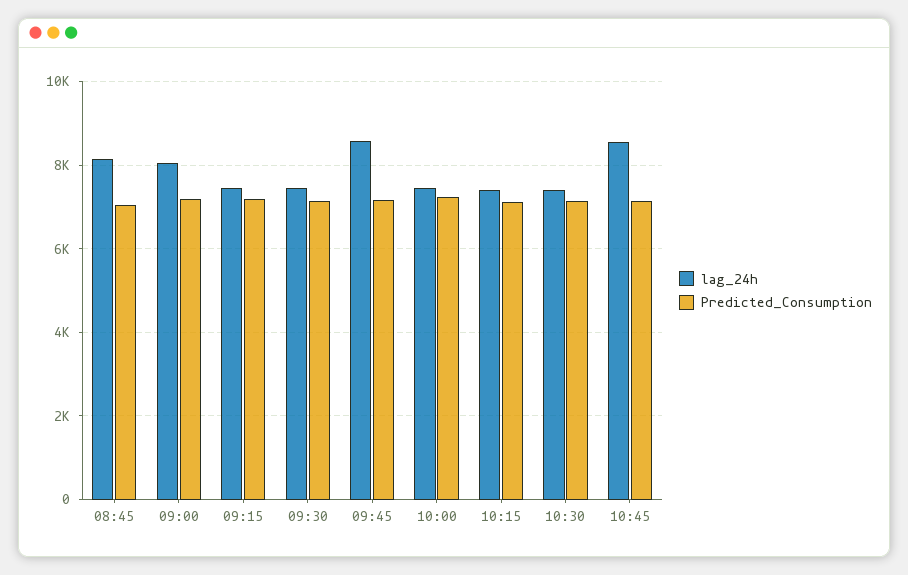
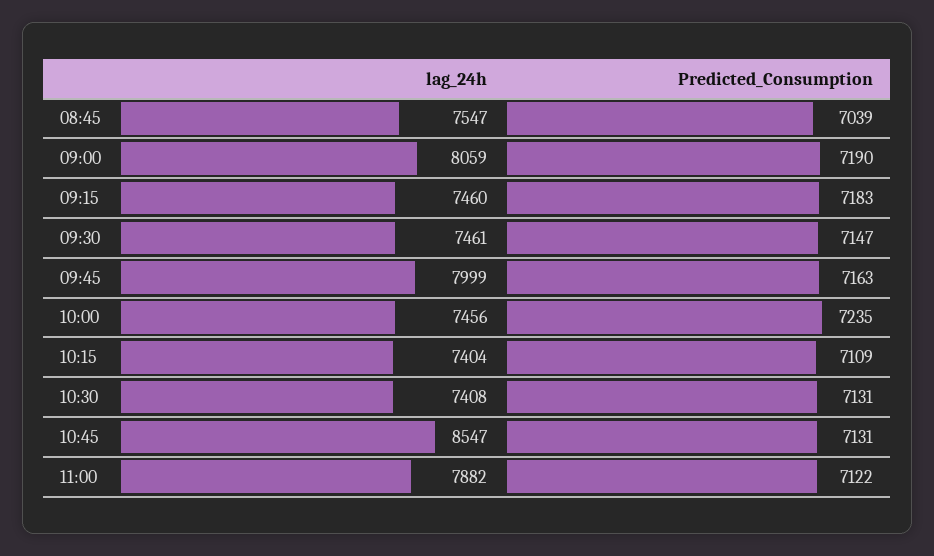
lag_24h, 08:45: 8200 -> 7547
lag_24h, 09:45: 8600 -> 7999
lag_24h, 11:00: none -> 7882
Predicted_Consumption, 11:00: none -> 7122

